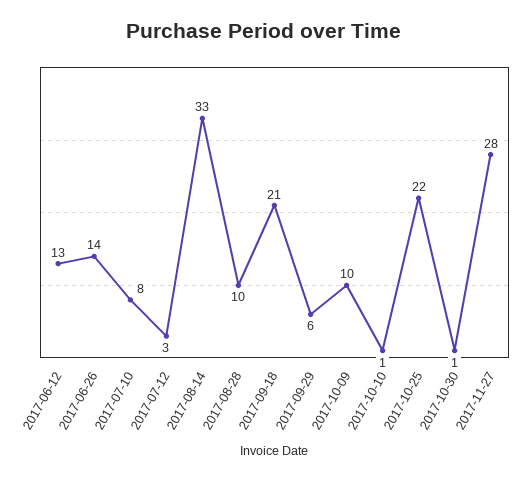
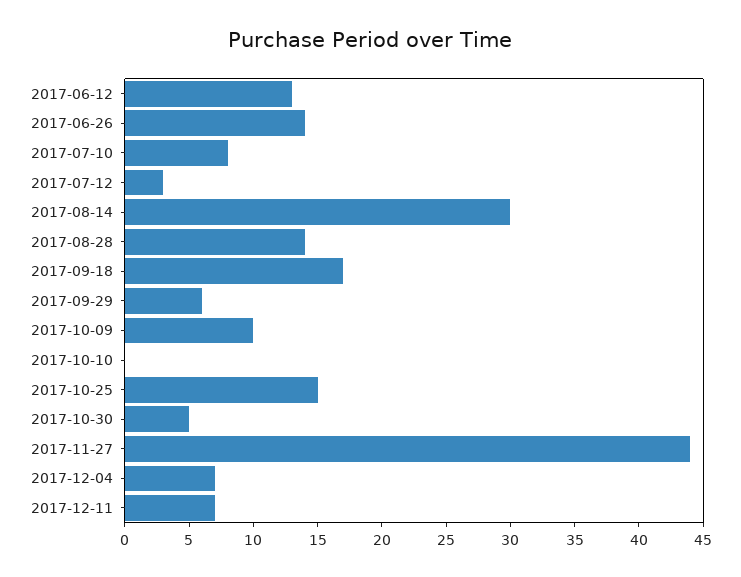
2017-08-14: 33 -> 30
2017-08-28: 10 -> 14
2017-09-18: 21 -> 17
2017-10-10: 1 -> 0
2017-10-25: 22 -> 15
2017-10-30: 1 -> 5
2017-11-27: 28 -> 44
2017-12-04: none -> 7
2017-12-11: none -> 7

